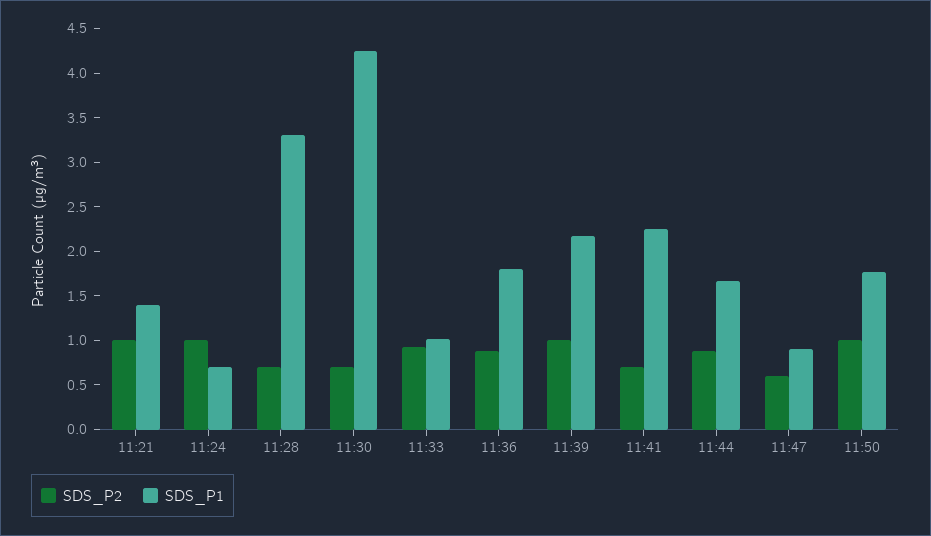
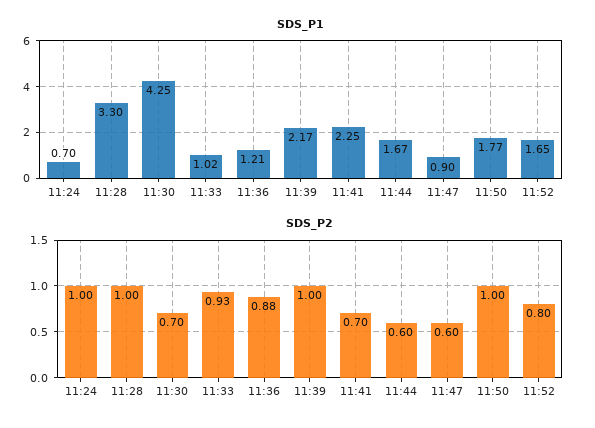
SDS_P2, 11:21: 1 -> none
SDS_P1, 11:21: 1.4 -> none
SDS_P2, 11:28: 0.7 -> 1
SDS_P1, 11:36: 1.8 -> 1.21
SDS_P2, 11:44: 0.9 -> 0.6
SDS_P1, 11:52: none -> 1.65
SDS_P2, 11:52: none -> 0.8

